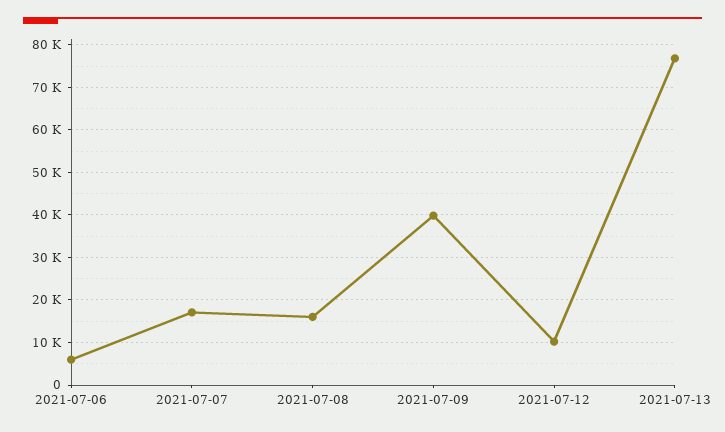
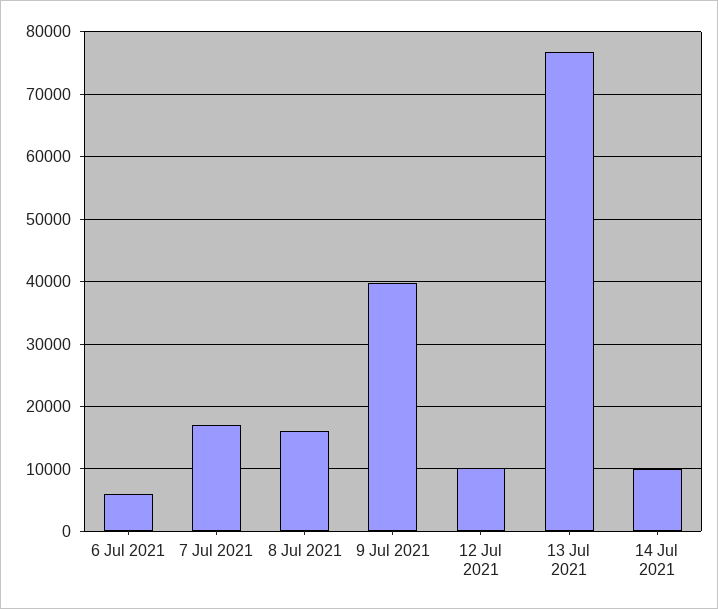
14 Jul 2021: none -> 10000

